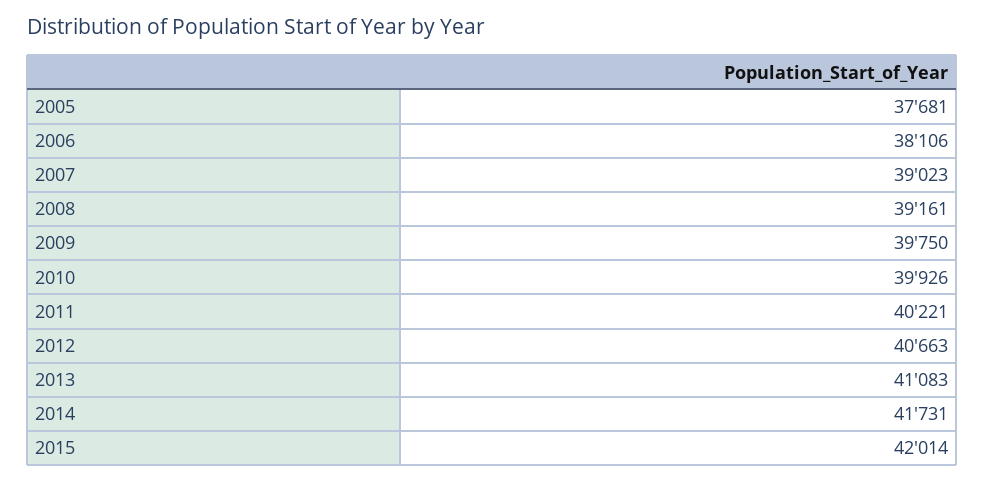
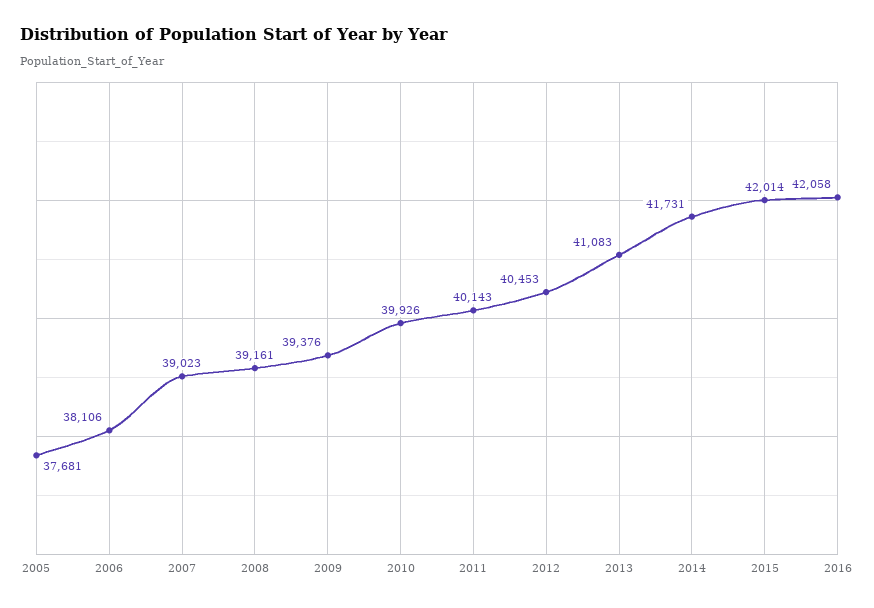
2009: 39750 -> 39376
2011: 40221 -> 40143
2012: 40663 -> 40453
2016: none -> 42058

